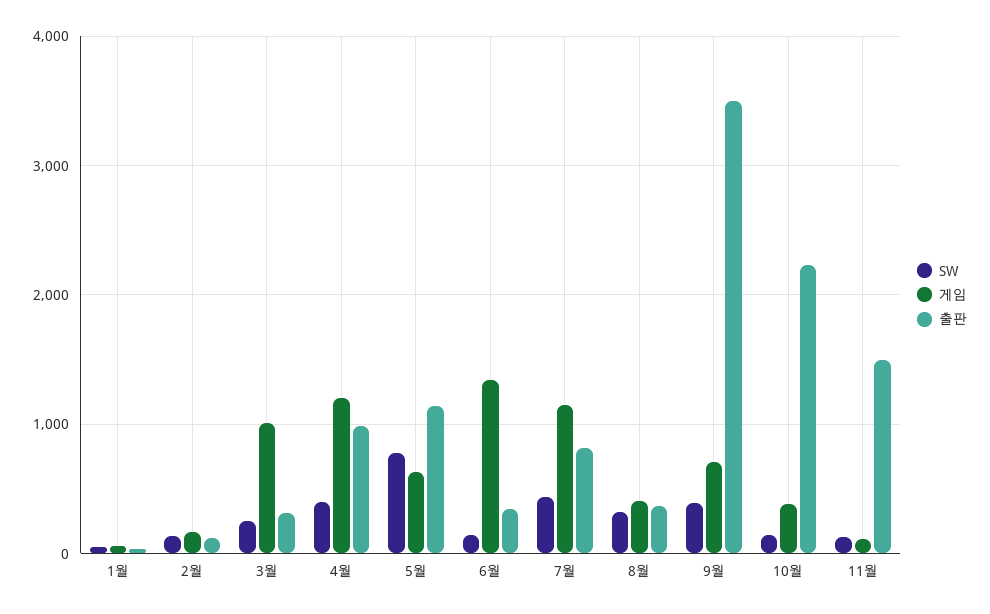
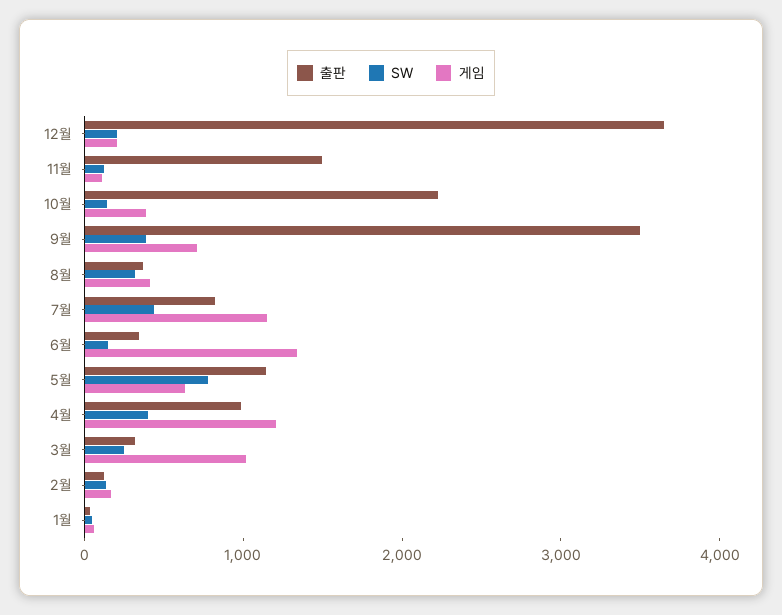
출판, 12월: none -> 3600
SW, 12월: none -> 200
게임, 12월: none -> 200

